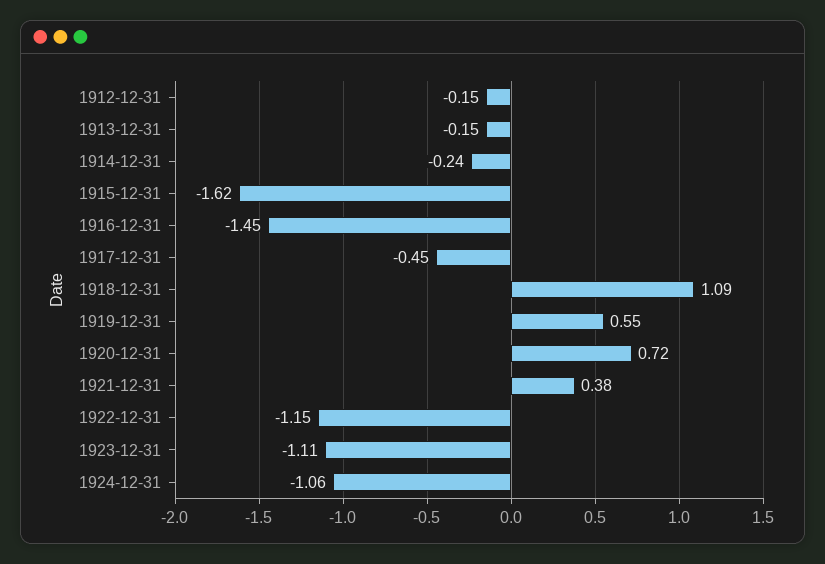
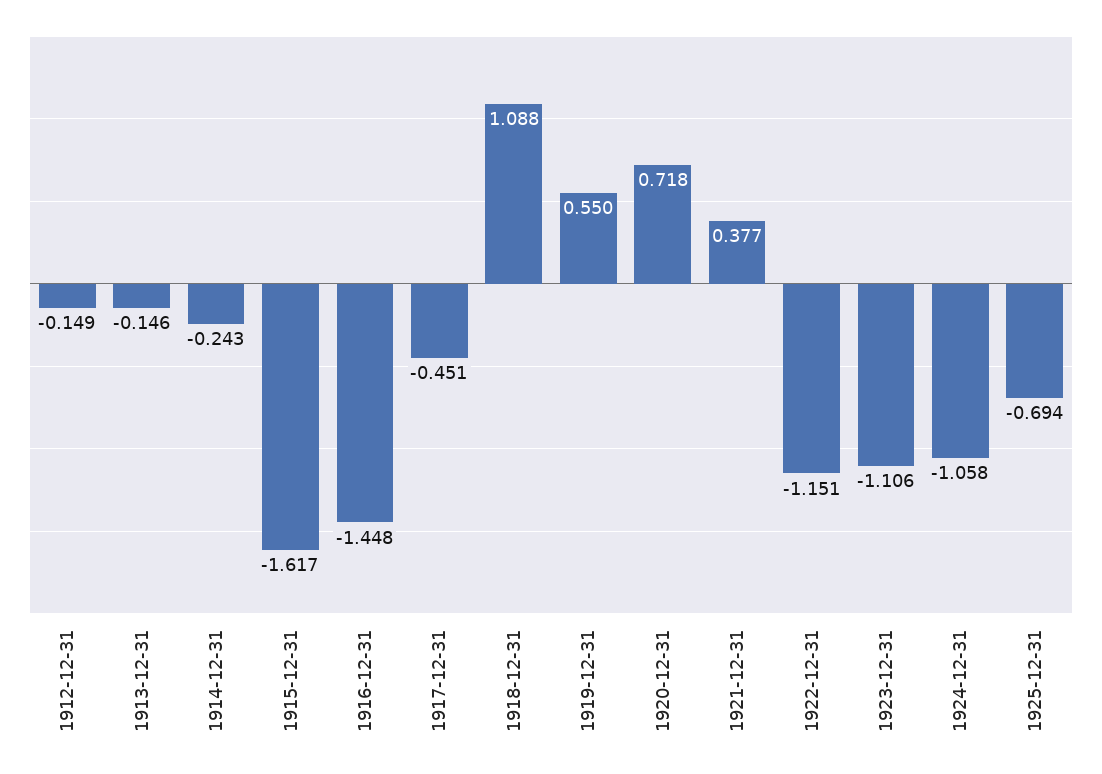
1925-12-31: none -> -0.694

